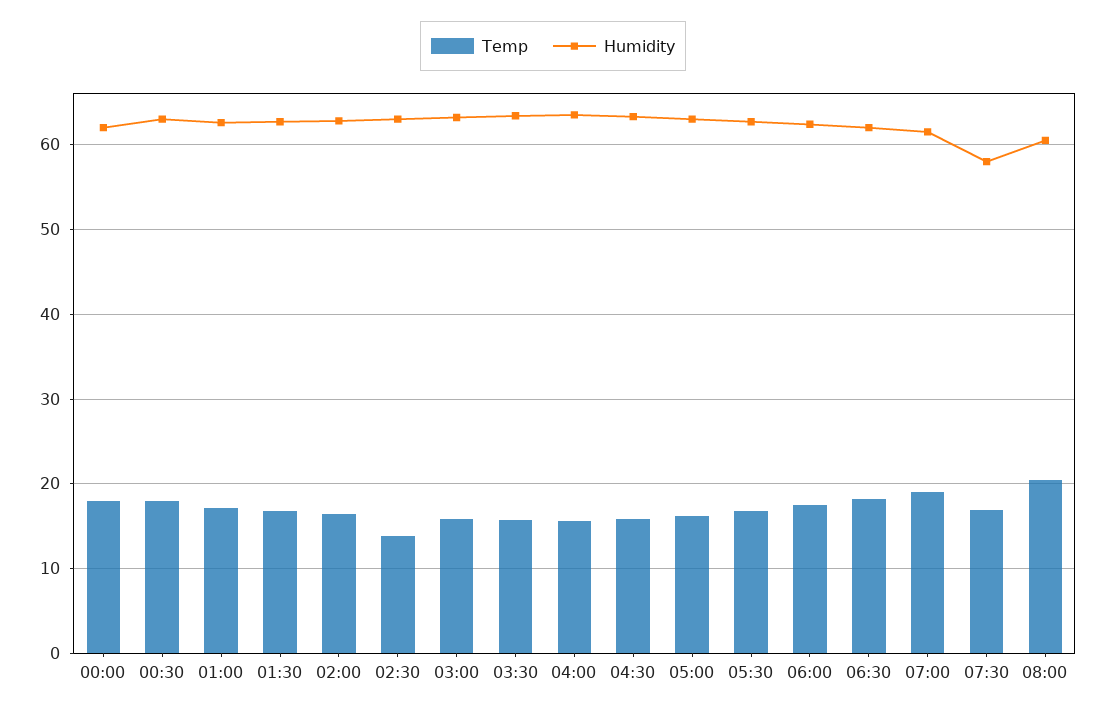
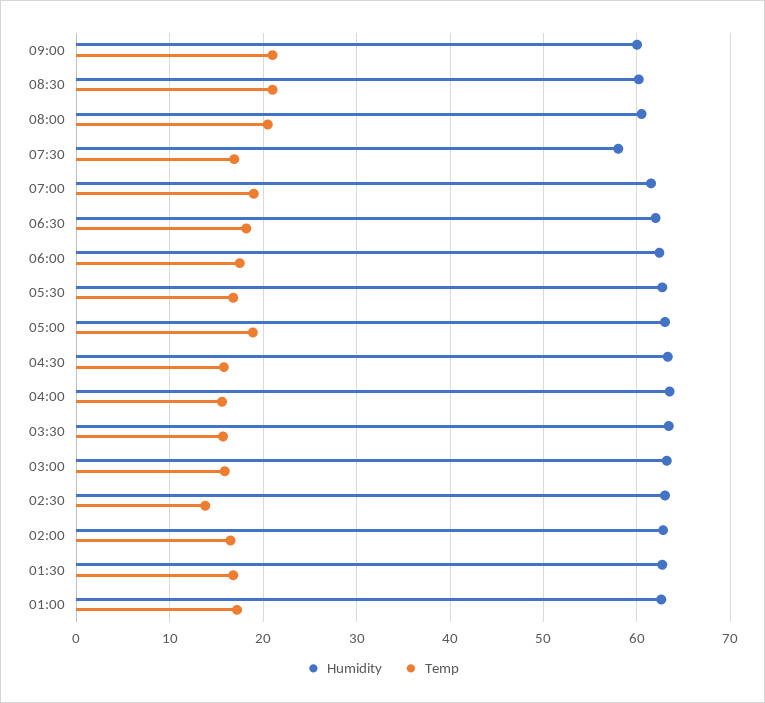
Temp, 00:00: 18 -> none
Humidity, 00:00: 62 -> none
Temp, 00:30: 18 -> none
Humidity, 00:30: 63 -> none
Temp, 05:00: 16 -> 19
Humidity, 09:00: none -> 60
Temp, 09:00: none -> 21
Humidity, 08:30: none -> 60
Temp, 08:30: none -> 21

